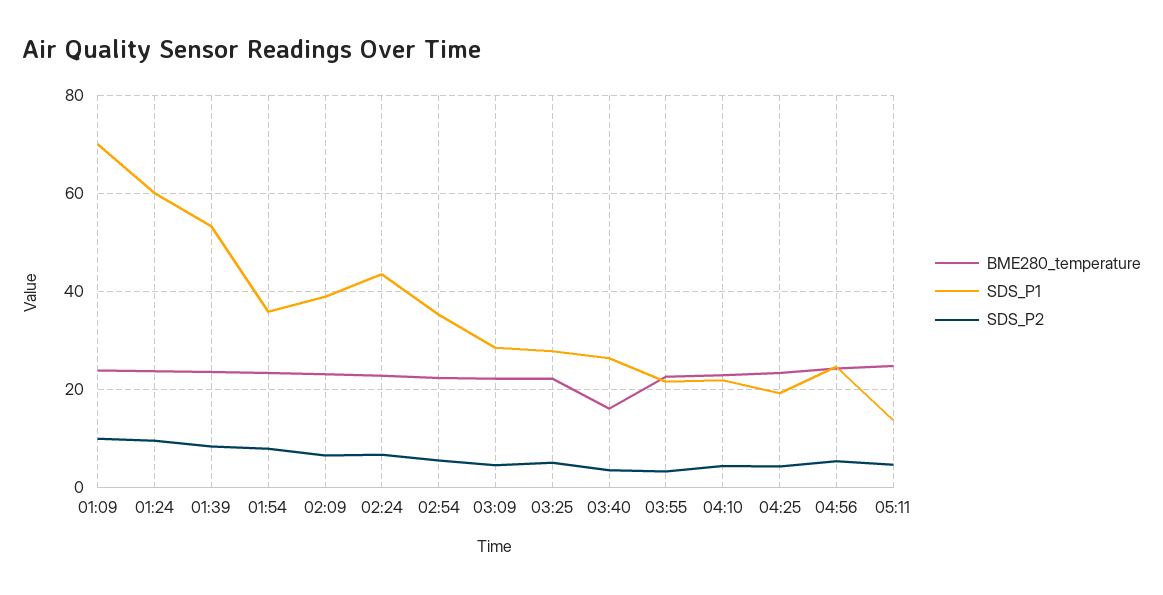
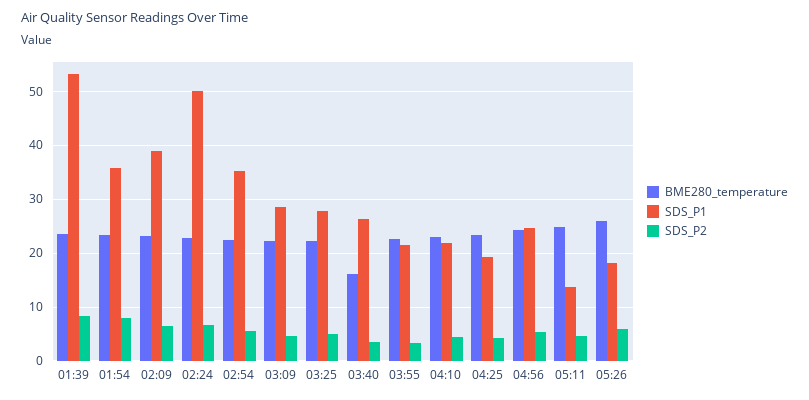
BME280_temperature, 01:09: 24 -> none
SDS_P1, 01:09: 70 -> none
SDS_P2, 01:09: 10 -> none
BME280_temperature, 01:24: 24 -> none
SDS_P1, 01:24: 60 -> none
SDS_P2, 01:24: 10 -> none
SDS_P1, 02:24: 44 -> 50
BME280_temperature, 05:26: none -> 26
SDS_P1, 05:26: none -> 18
SDS_P2, 05:26: none -> 6

